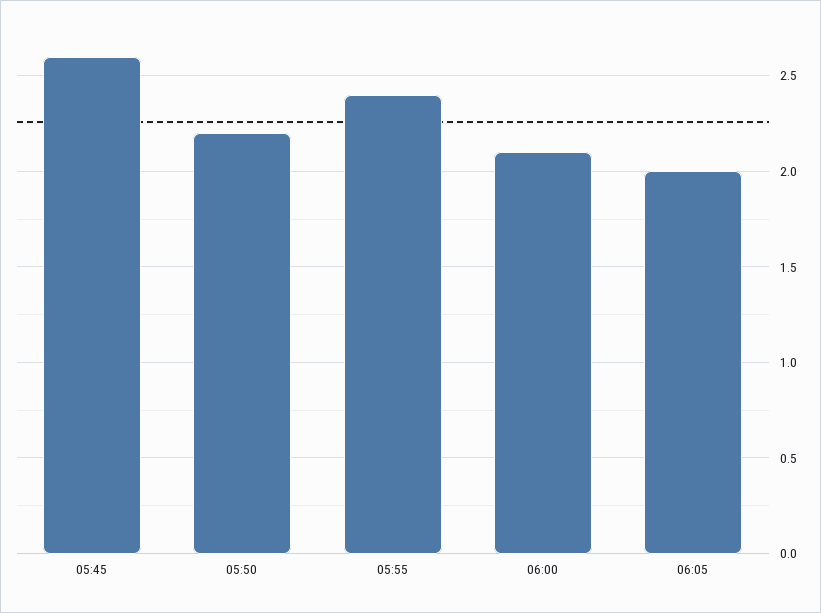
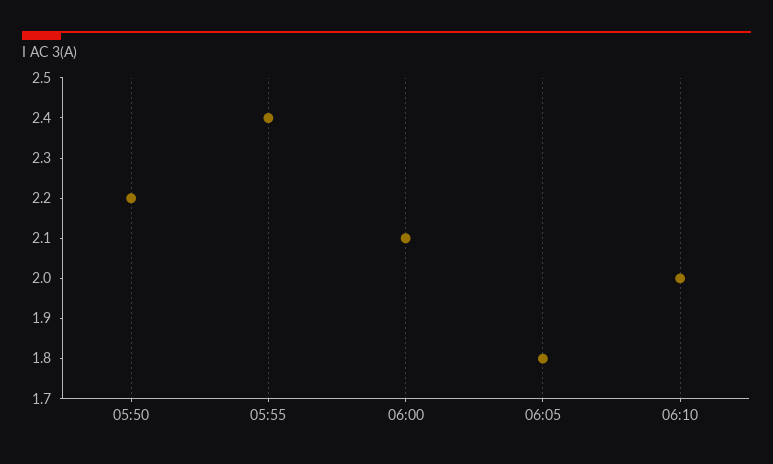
05:45: 2.6 -> none
06:05: 2 -> 1.8
06:10: none -> 2

